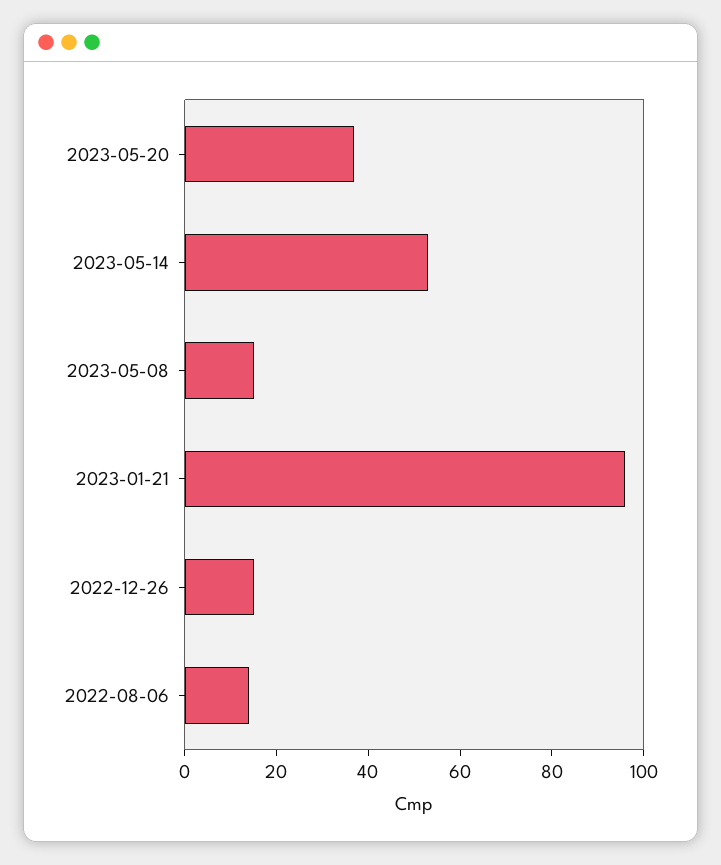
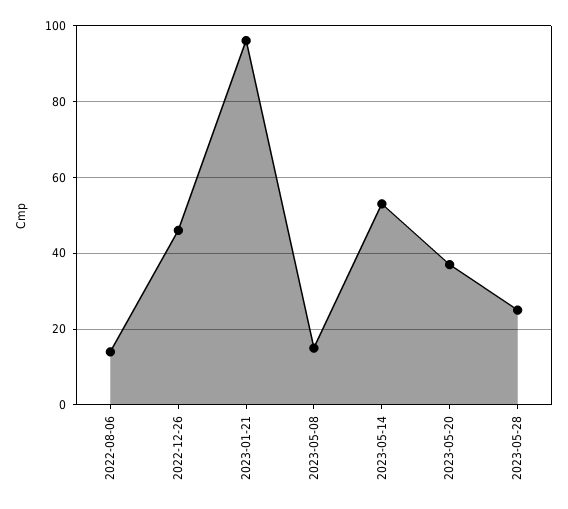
2022-12-26: 15 -> 45
2023-05-28: none -> 25

